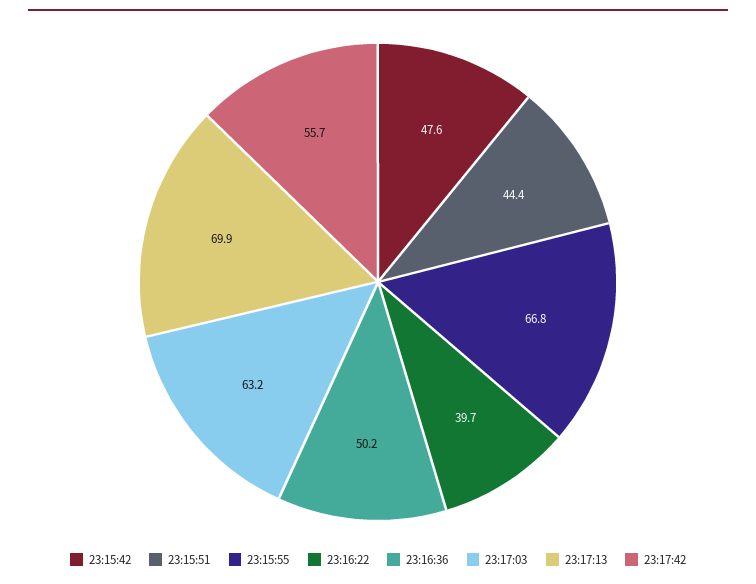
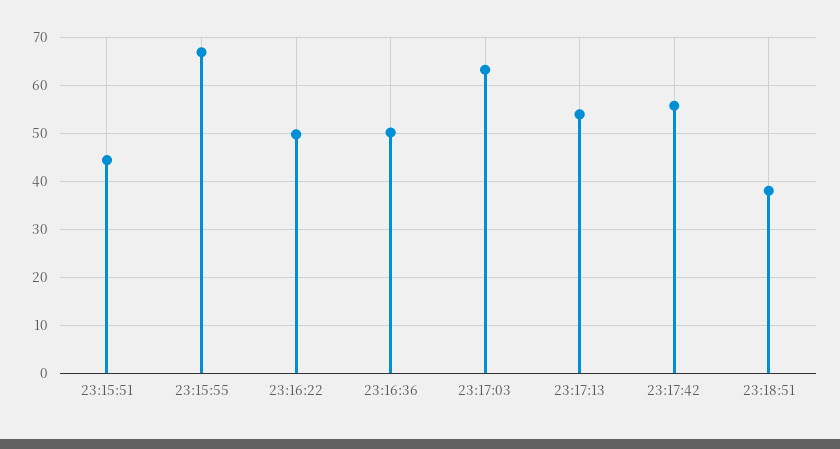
23:15:42: 47.6 -> none
23:16:22: 39.7 -> 50
23:17:13: 69.9 -> 54
23:18:51: none -> 38

